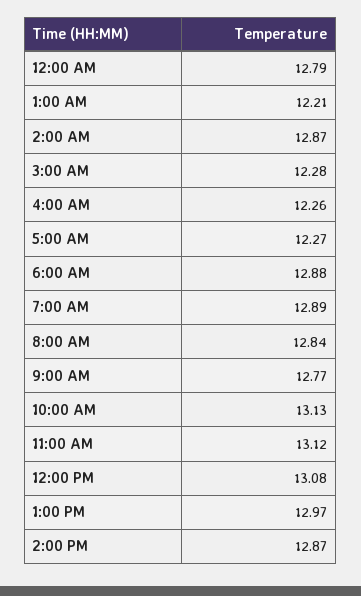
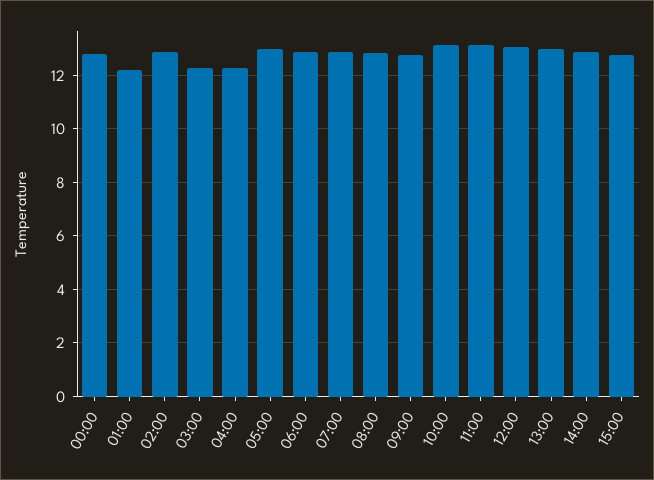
5:00 AM: 12.27 -> 13
15:00: none -> 12.75

